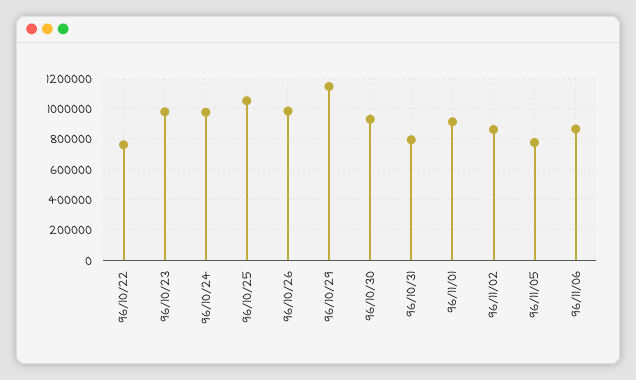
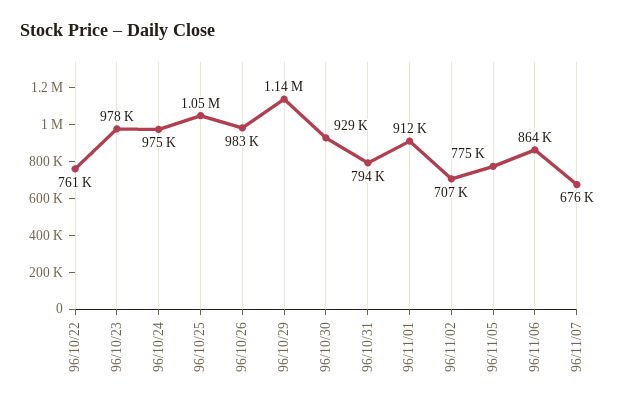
96/11/02: 850000 -> 707000
96/11/07: none -> 676000

